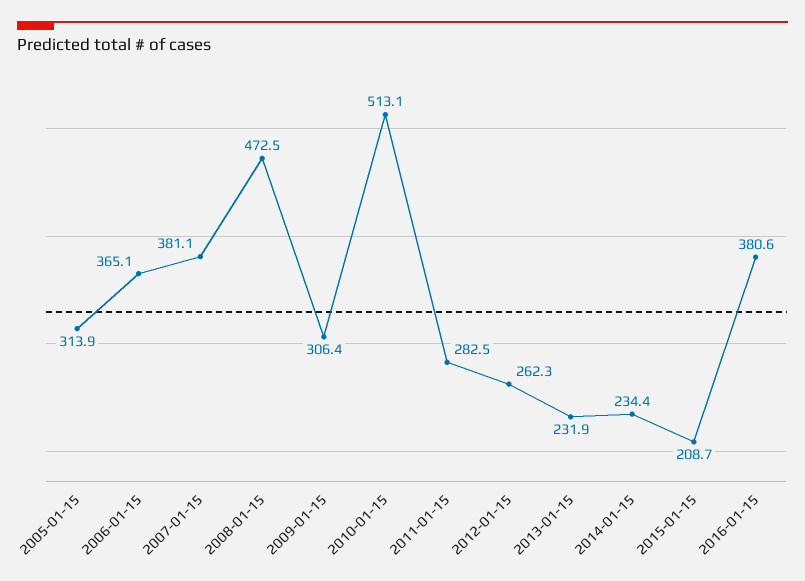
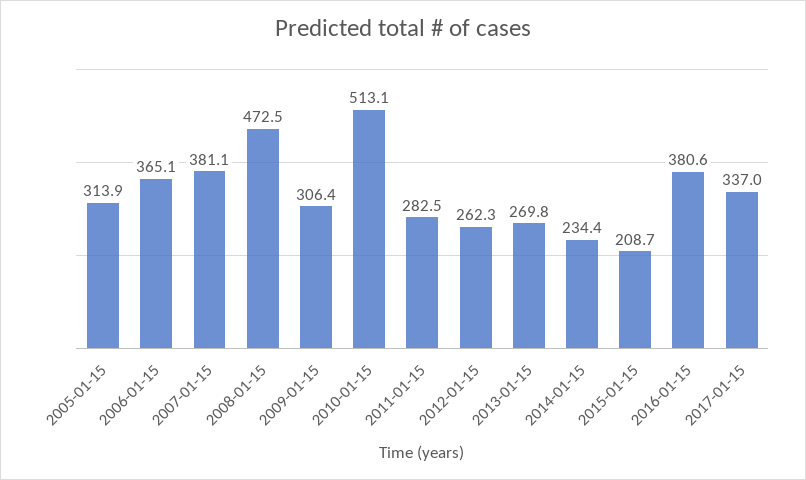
2013-01-15: 231.9 -> 269.8
2017-01-15: none -> 337

